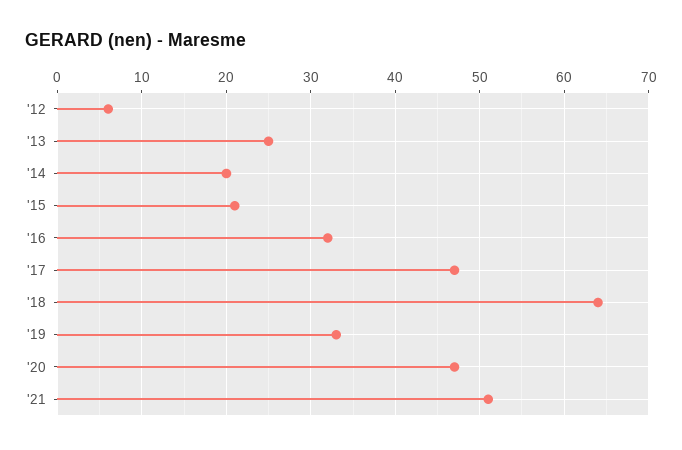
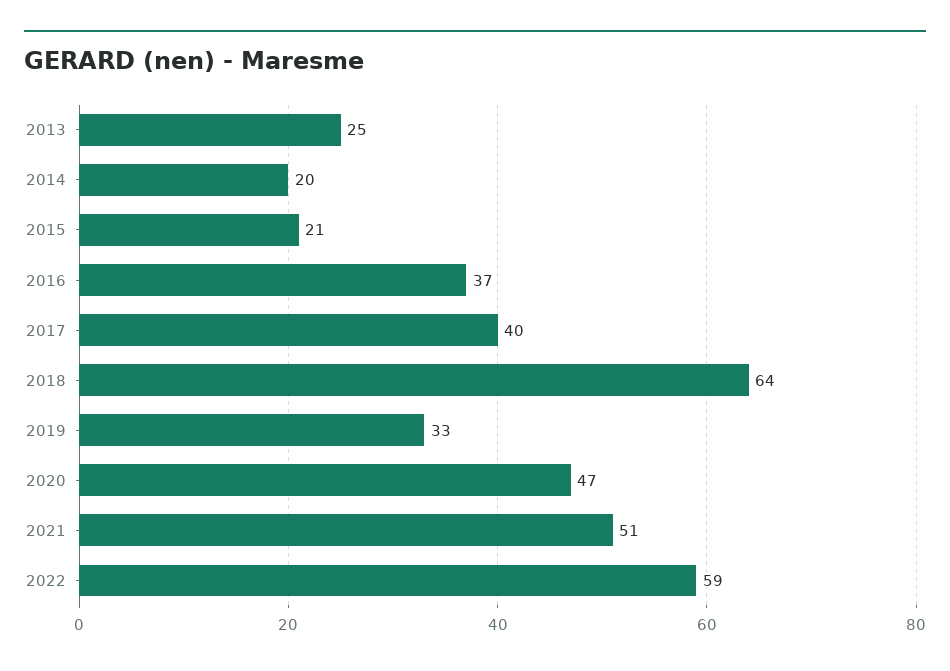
'12: 6 -> none
'16: 32 -> 37
'17: 47 -> 40
2022: none -> 59

